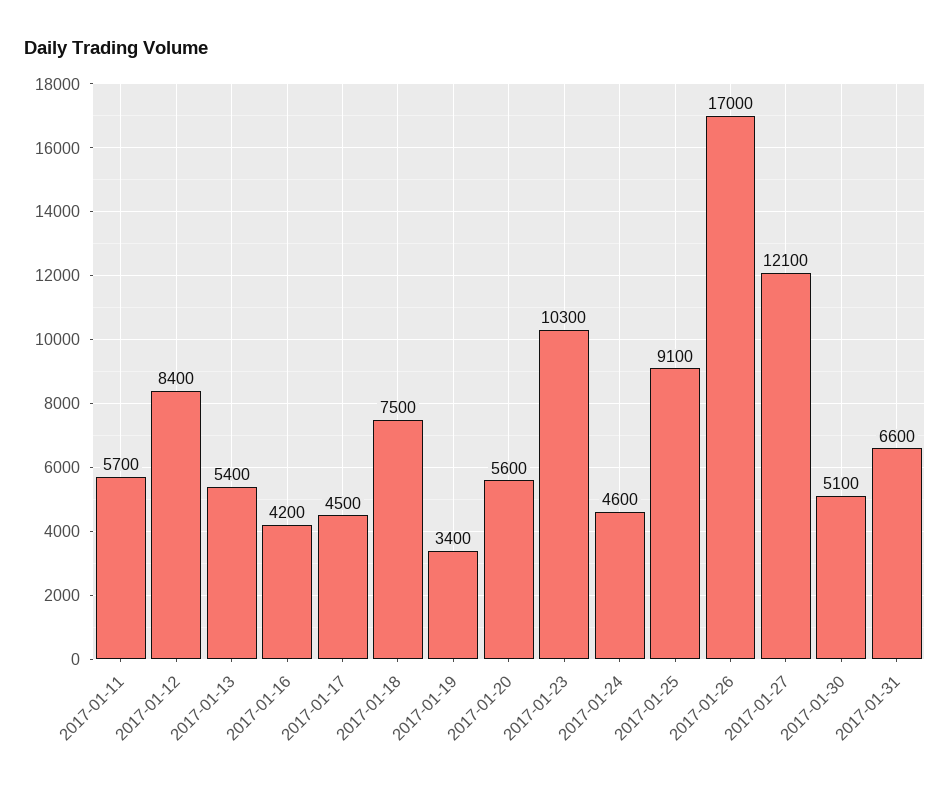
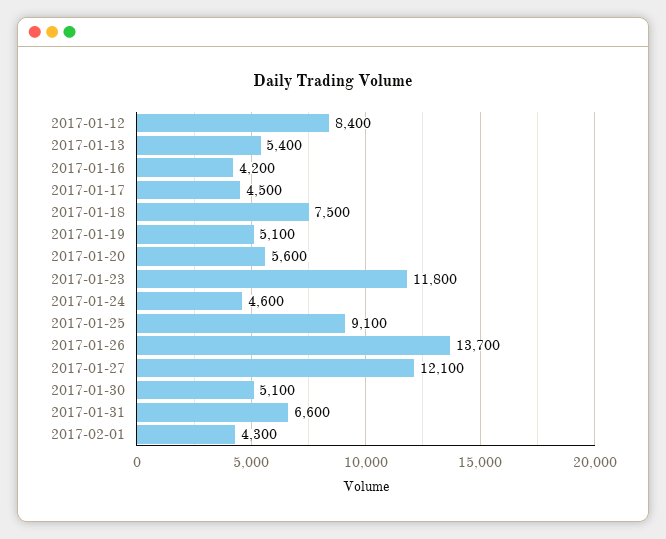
2017-01-11: 5700 -> none
2017-01-19: 3400 -> 5100
2017-01-23: 10300 -> 11800
2017-01-26: 17000 -> 13700
2017-02-01: none -> 4300

